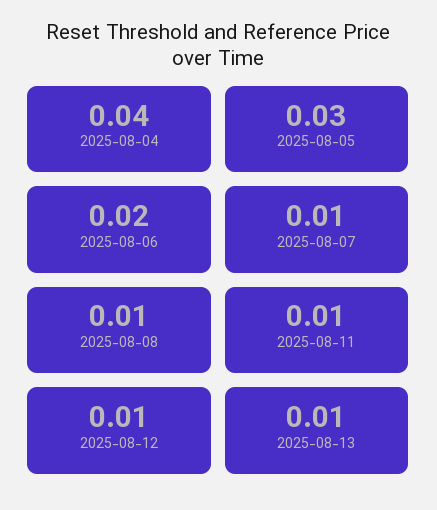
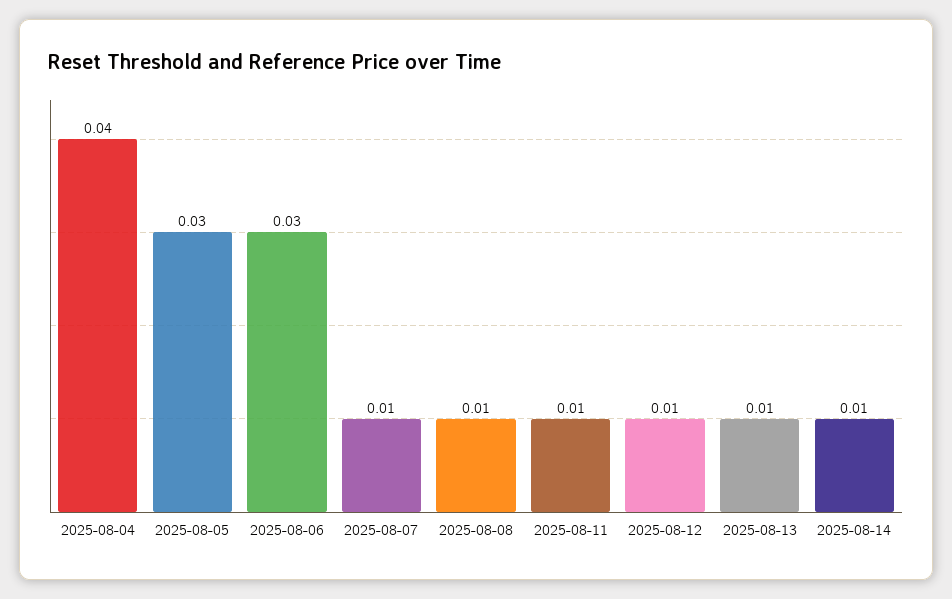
2025-08-06: 0.02 -> 0.03
2025-08-14: none -> 0.01

